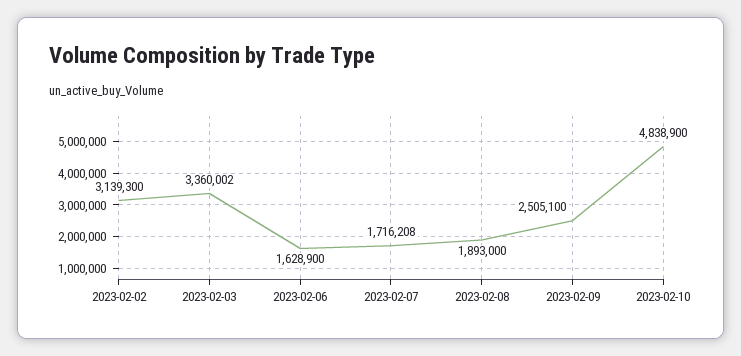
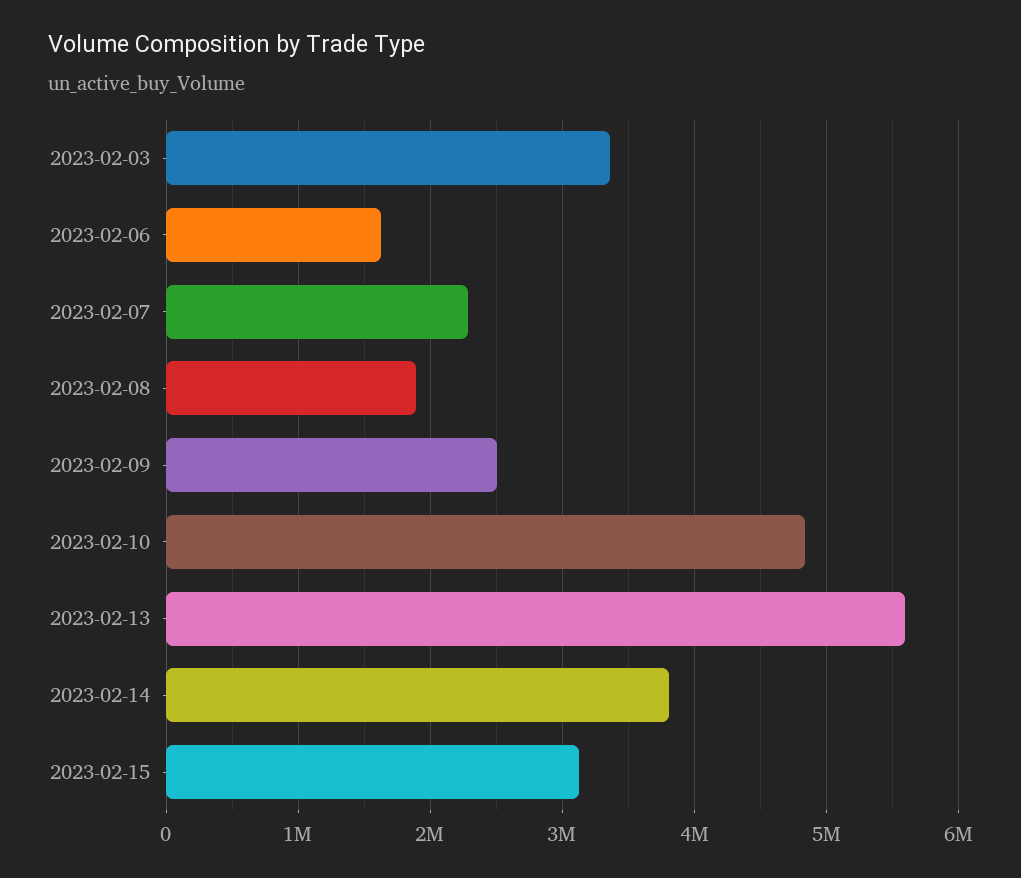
2023-02-02: 3139300 -> none
2023-02-07: 1716208 -> 2300000
2023-02-13: none -> 5600000
2023-02-14: none -> 3800000
2023-02-15: none -> 3100000

